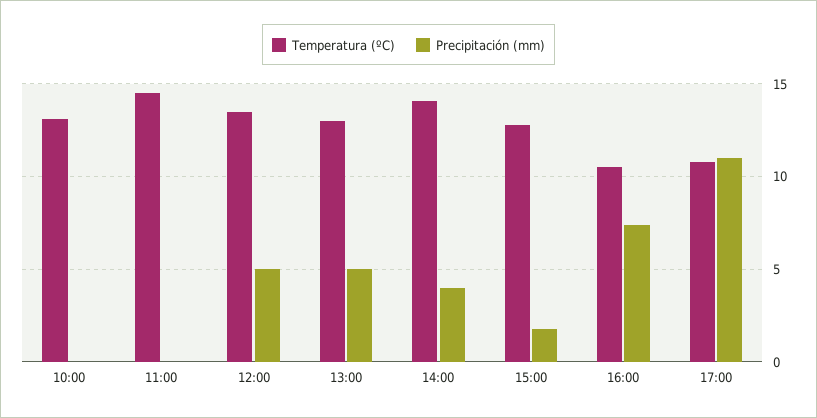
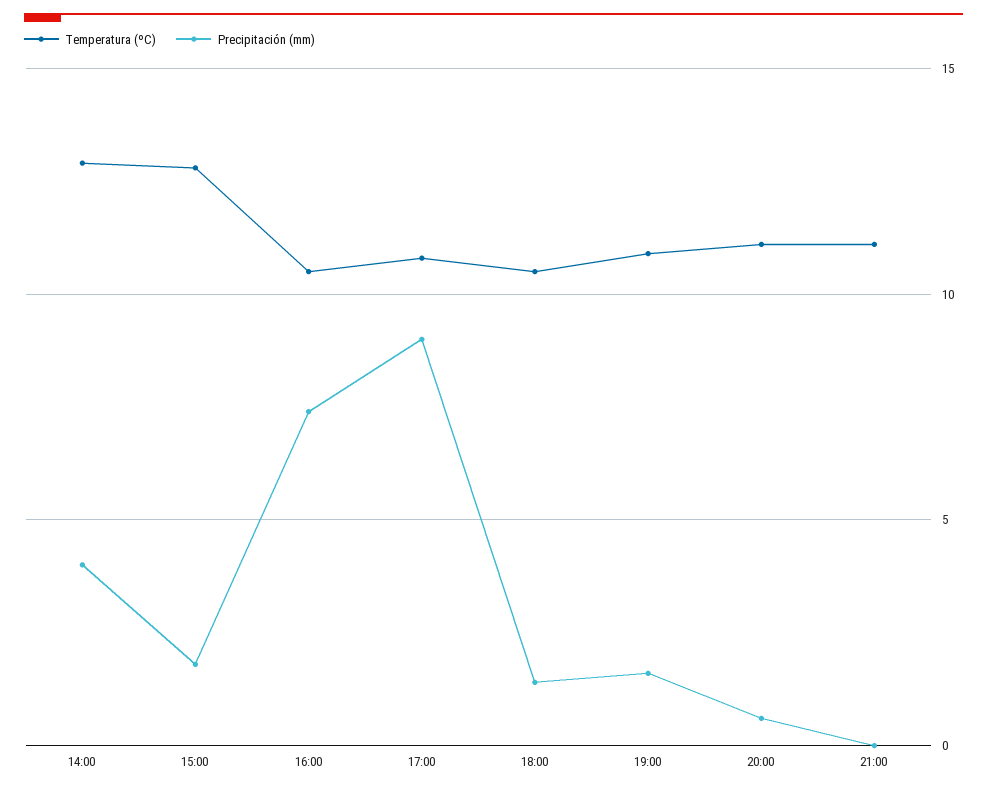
Temperatura (ºC), 10:00: 13 -> none
Precipitación (mm), 10:00: 0 -> none
Temperatura (ºC), 11:00: 14.5 -> none
Precipitación (mm), 11:00: 0 -> none
Temperatura (ºC), 12:00: 13.5 -> none
Precipitación (mm), 12:00: 5 -> none
Temperatura (ºC), 13:00: 13 -> none
Precipitación (mm), 13:00: 5 -> none
Temperatura (ºC), 14:00: 14 -> 13
Precipitación (mm), 17:00: 11 -> 9
Temperatura (ºC), 18:00: none -> 10.5
Precipitación (mm), 18:00: none -> 1.5
Temperatura (ºC), 19:00: none -> 11
Precipitación (mm), 19:00: none -> 1.5
Temperatura (ºC), 20:00: none -> 11
Precipitación (mm), 20:00: none -> 0.5
Temperatura (ºC), 21:00: none -> 11
Precipitación (mm), 21:00: none -> 0

